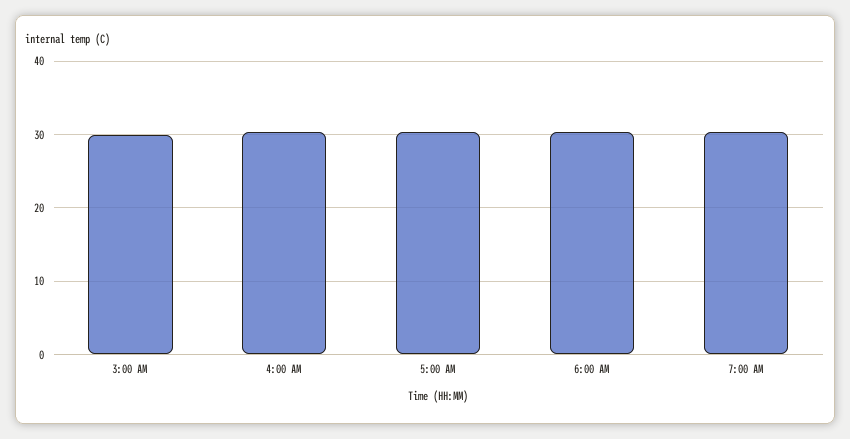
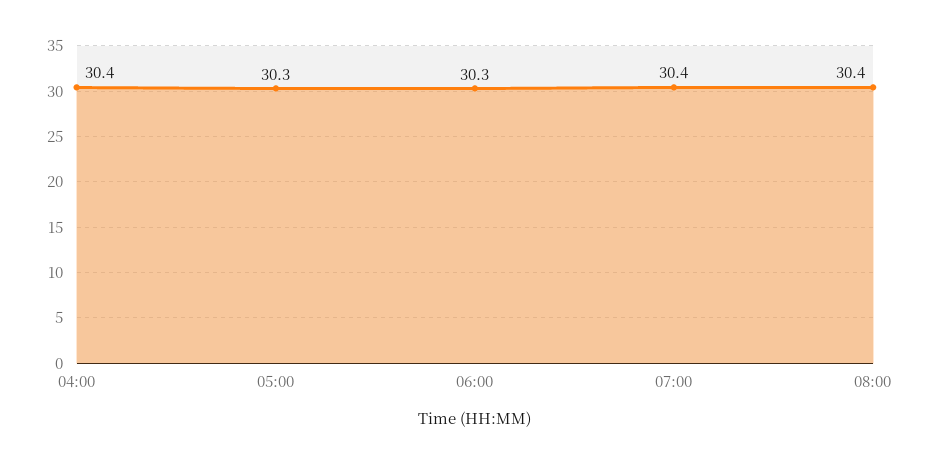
3:00 AM: 30 -> none
08:00: none -> 30.4

